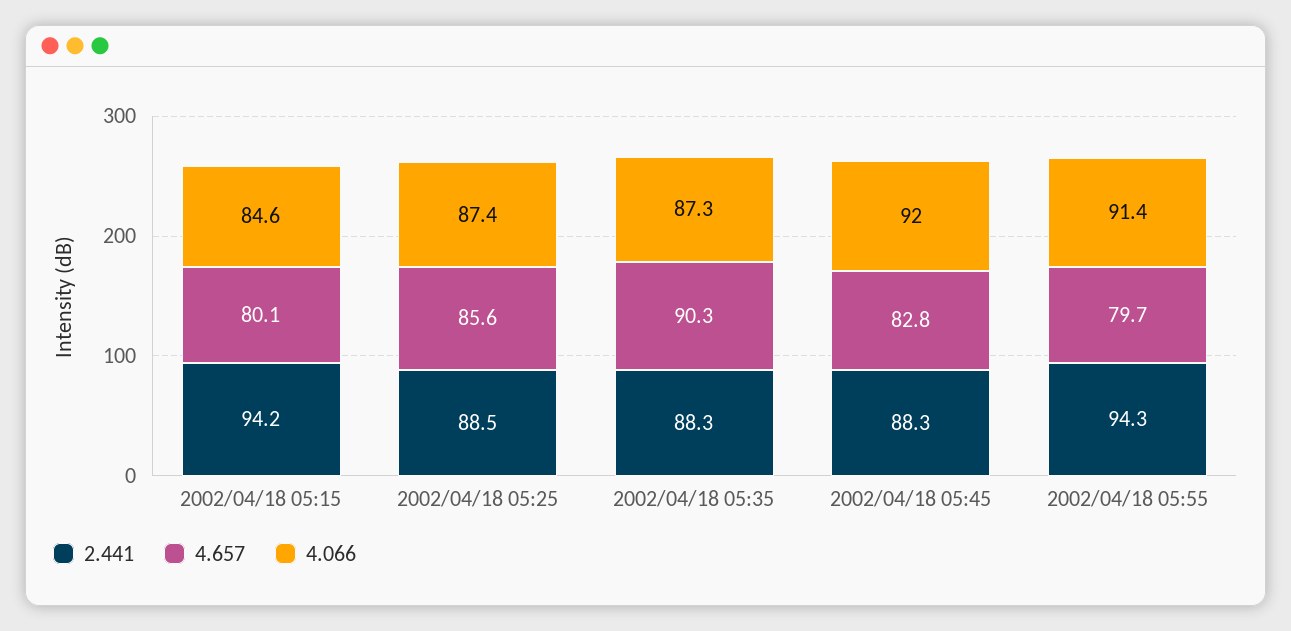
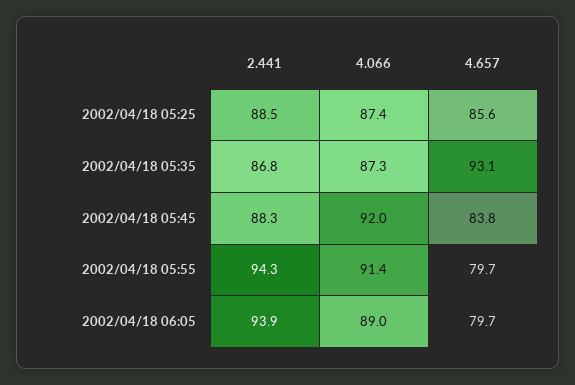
2.441, 2002/04/18 05:15: 94.2 -> none
4.657, 2002/04/18 05:15: 80.1 -> none
4.066, 2002/04/18 05:15: 84.6 -> none
2.441, 2002/04/18 05:35: 88.3 -> 86.8
4.657, 2002/04/18 05:35: 90.3 -> 93.1
4.657, 2002/04/18 05:45: 82.8 -> 83.8
2.441, 2002/04/18 06:05: none -> 93.9
4.066, 2002/04/18 06:05: none -> 89
4.657, 2002/04/18 06:05: none -> 79.7

